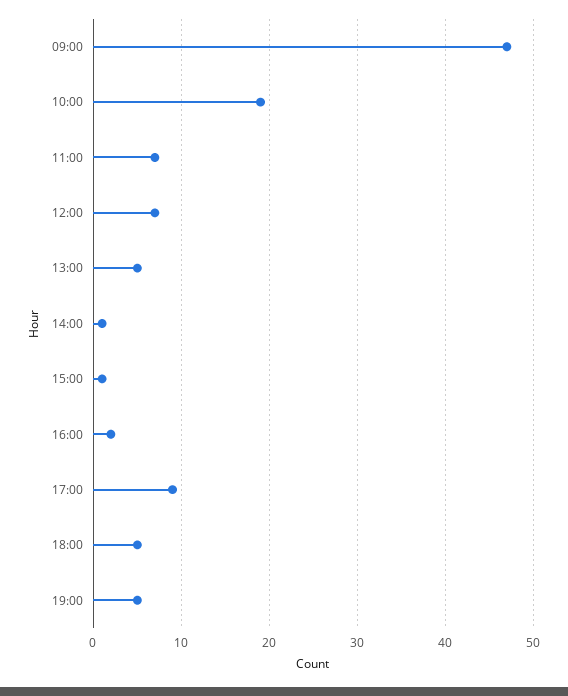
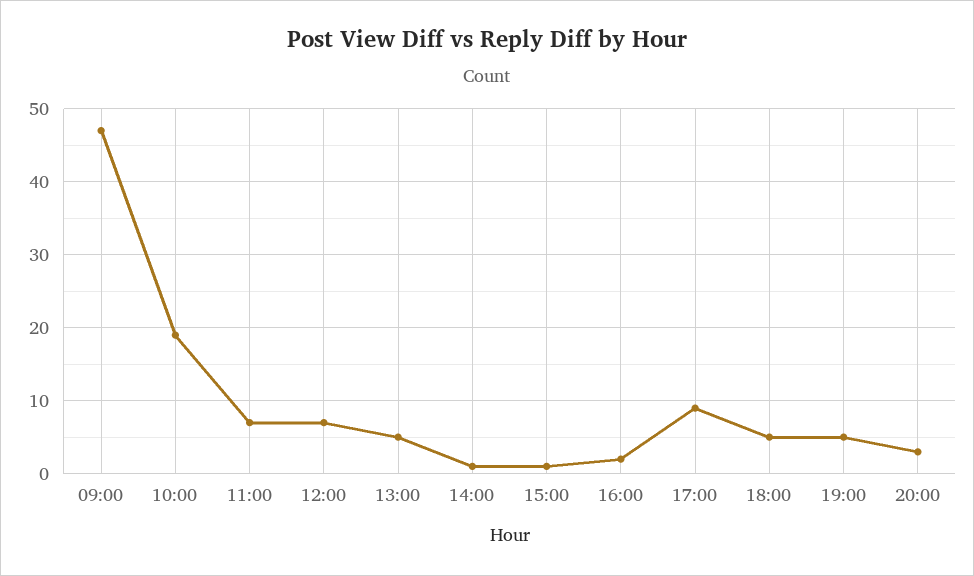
20:00: none -> 3

